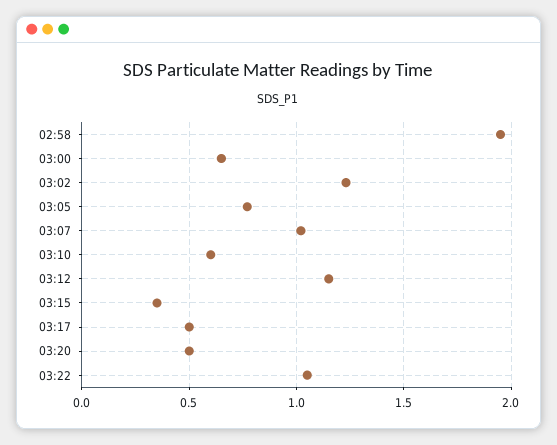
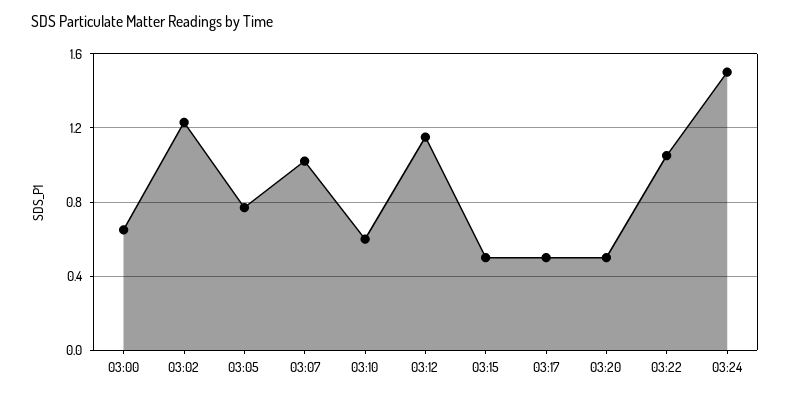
02:58: 1.95 -> none
03:15: 0.35 -> 0.5
03:24: none -> 1.5

